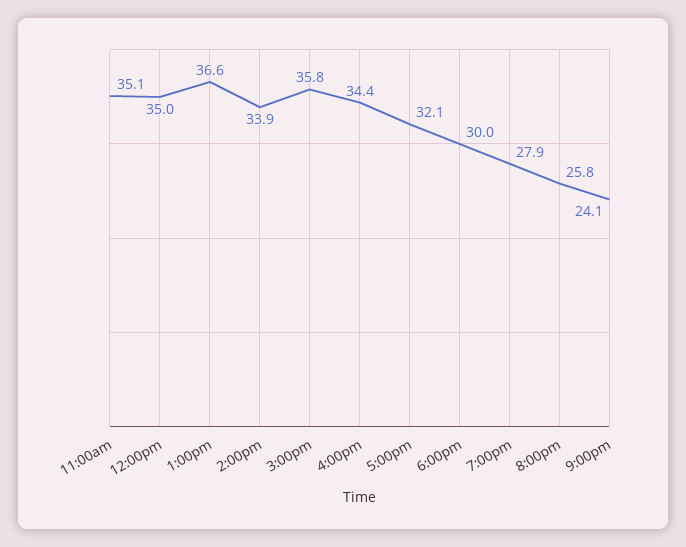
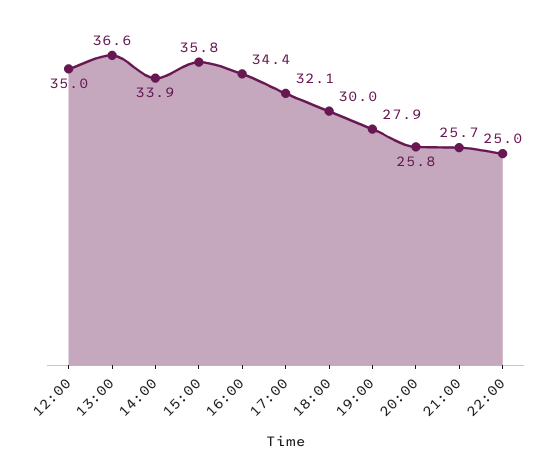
11:00am: 35.1 -> none
9:00pm: 24.1 -> 25.7
22:00: none -> 25

